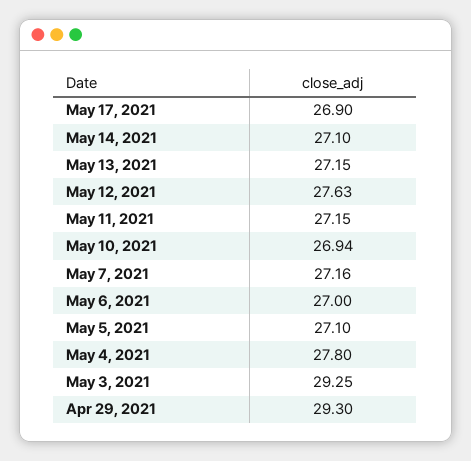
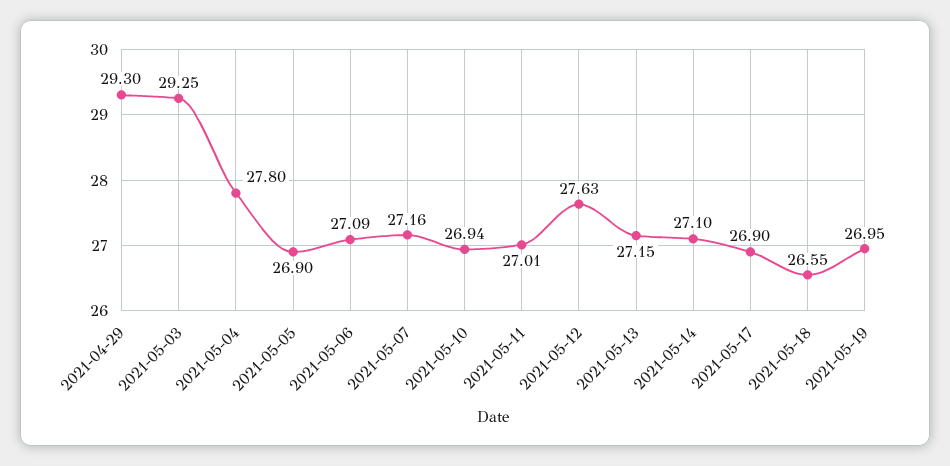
May 11, 2021: 27.15 -> 27.01
May 6, 2021: 27 -> 27.09
May 5, 2021: 27.1 -> 26.9
2021-05-18: none -> 26.55
2021-05-19: none -> 26.95

